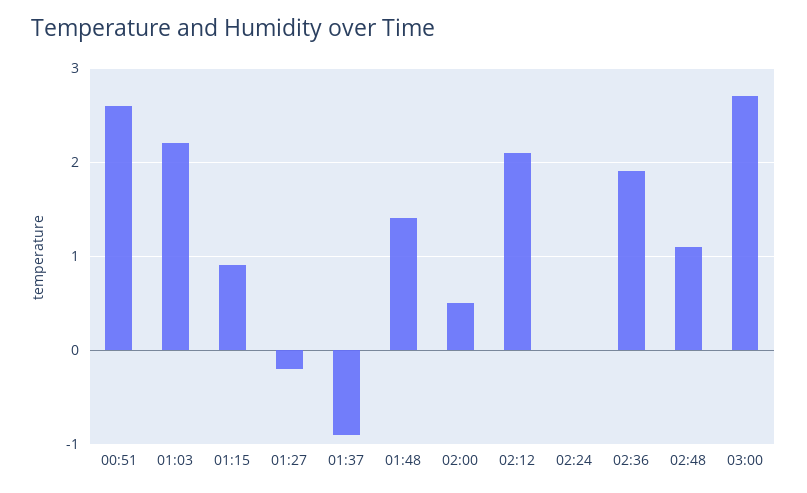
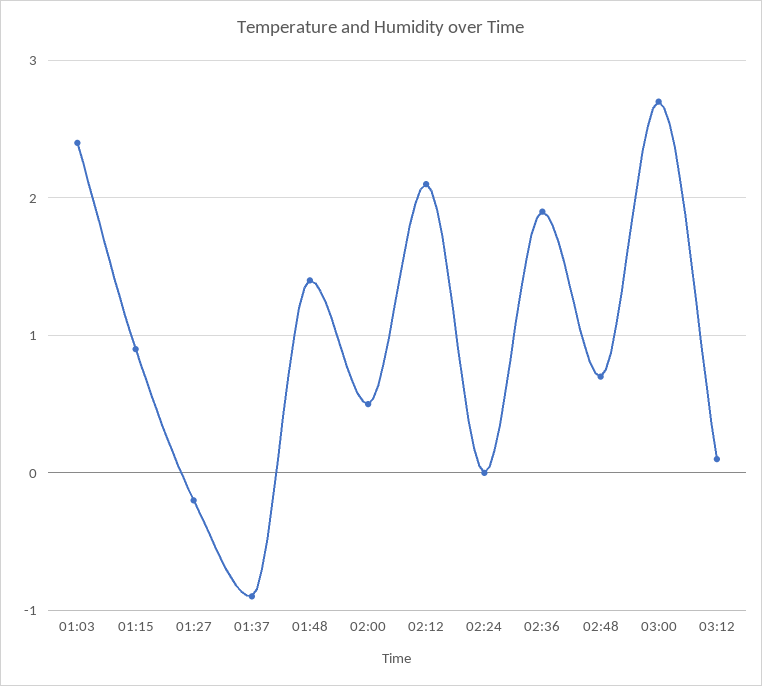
00:51: 2.6 -> none
01:03: 2.2 -> 2.4
02:48: 1.1 -> 0.7
03:12: none -> 0.1

